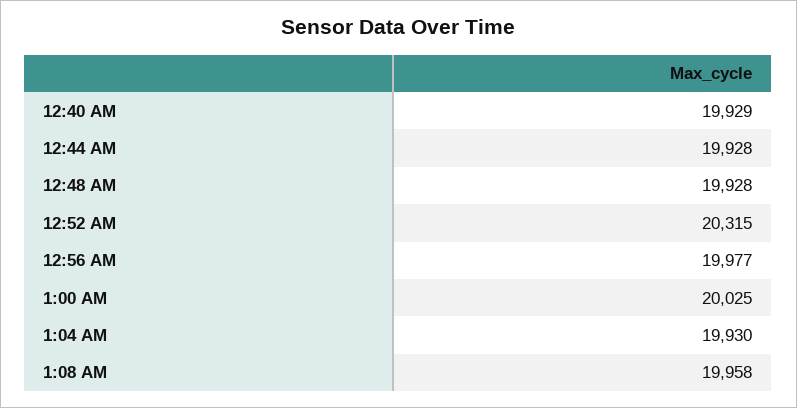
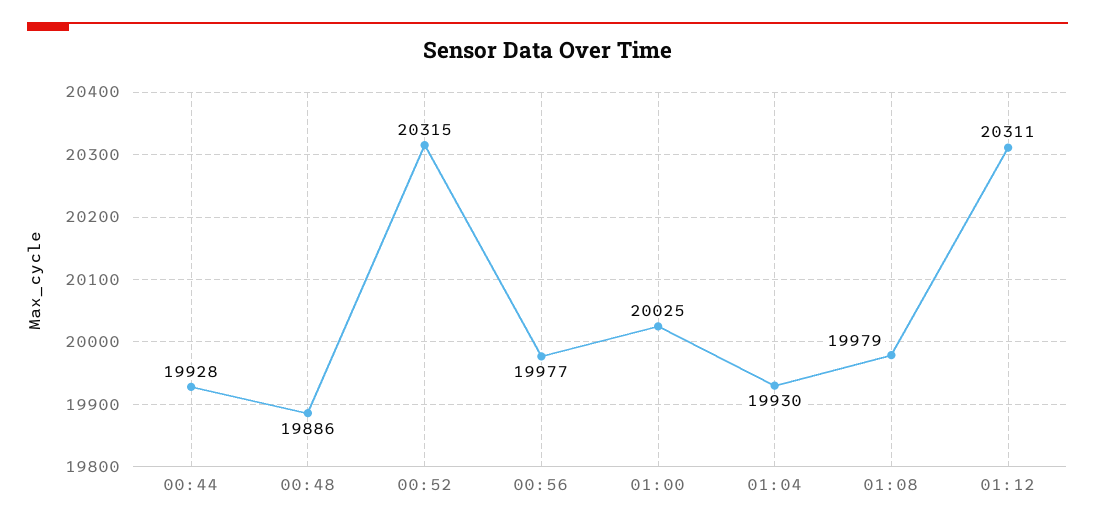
12:40 AM: 19929 -> none
12:48 AM: 19928 -> 19886
1:08 AM: 19958 -> 19979
01:12: none -> 20311

